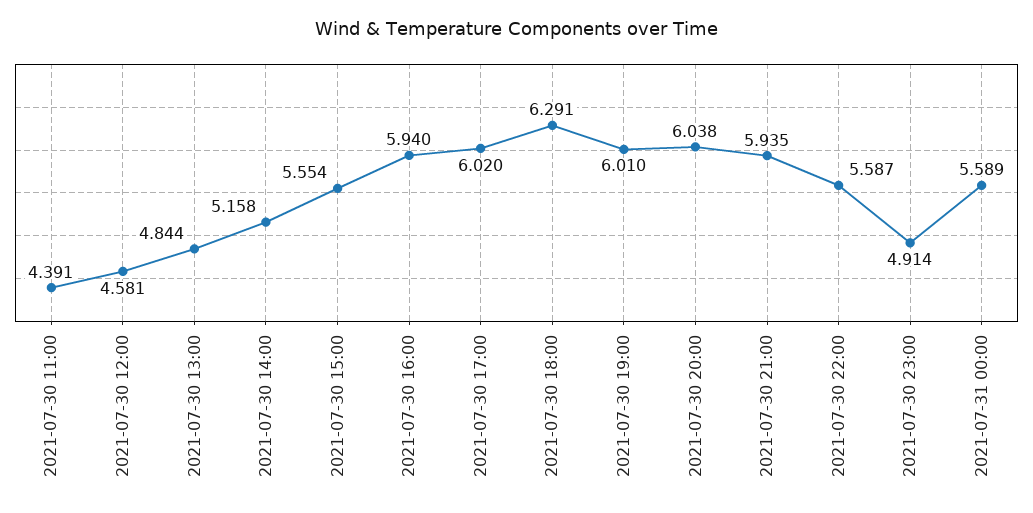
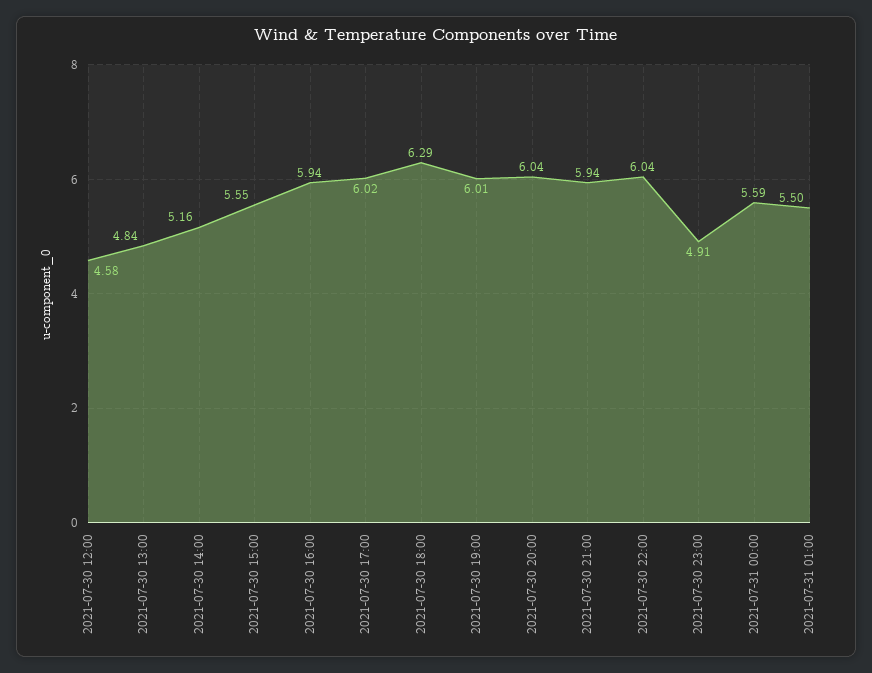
2021-07-30 11:00: 4.391 -> none
2021-07-30 22:00: 5.587 -> 6.04
2021-07-31 01:00: none -> 5.5

